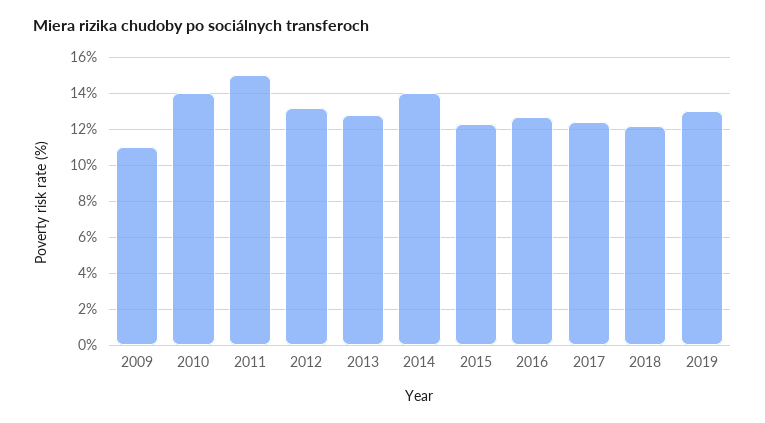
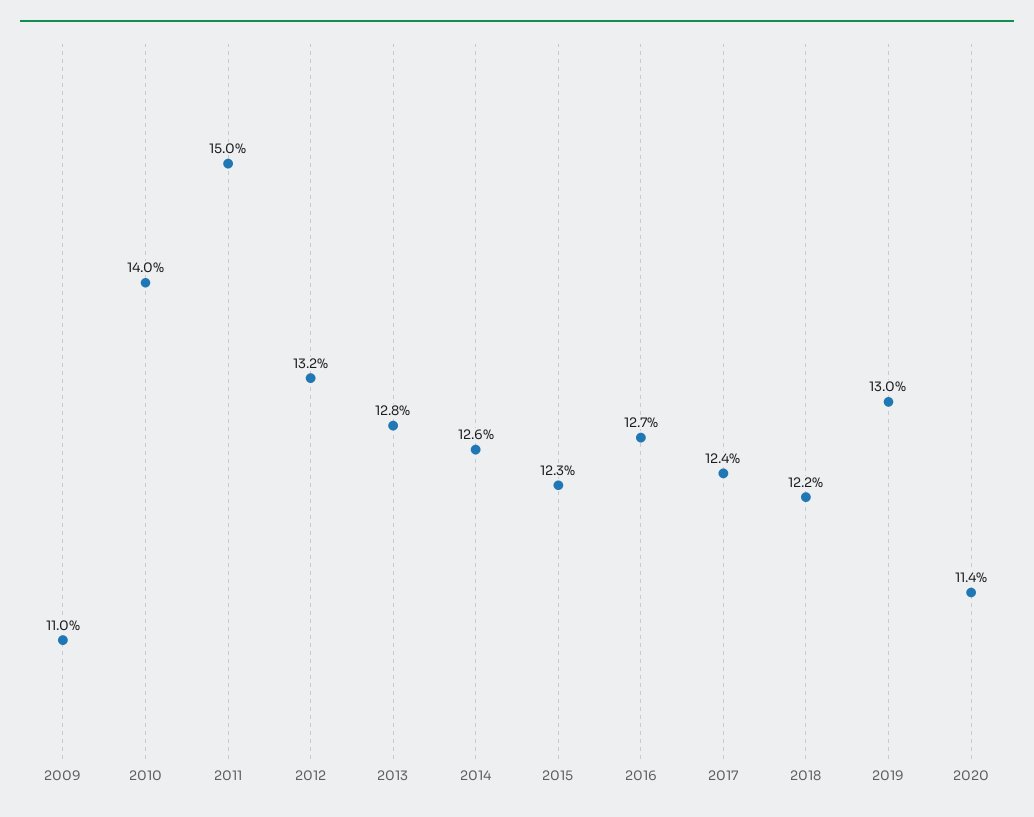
2014: 14 -> 12.6
2020: none -> 11.4

